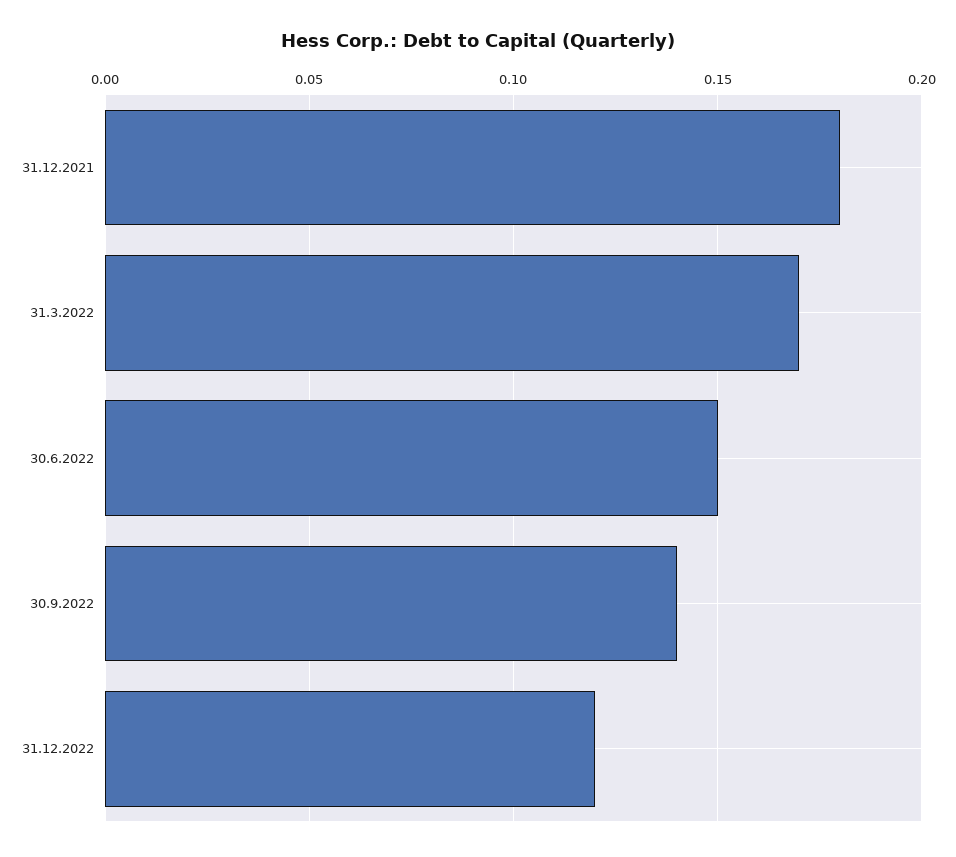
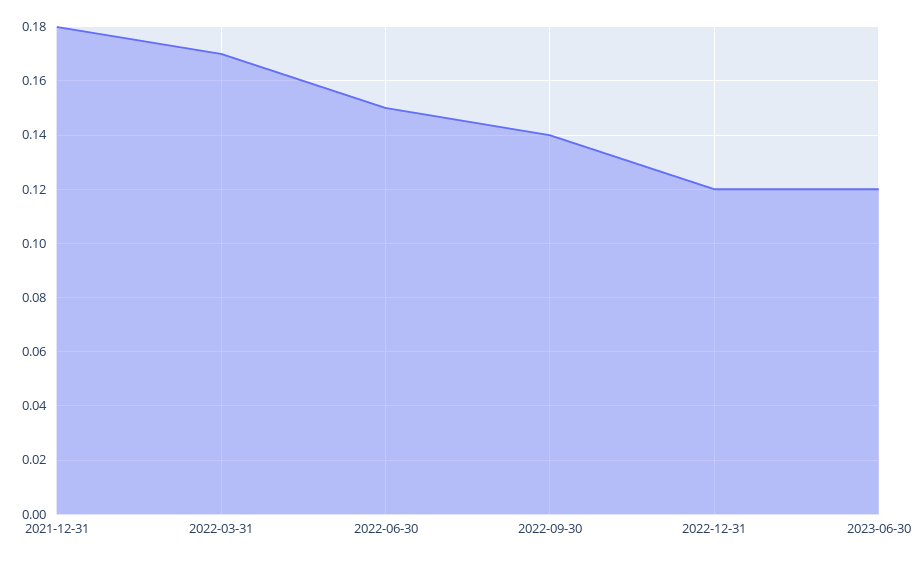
2023-06-30: none -> 0.12

